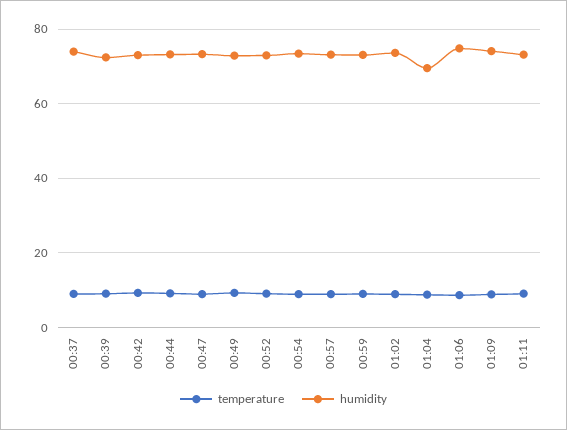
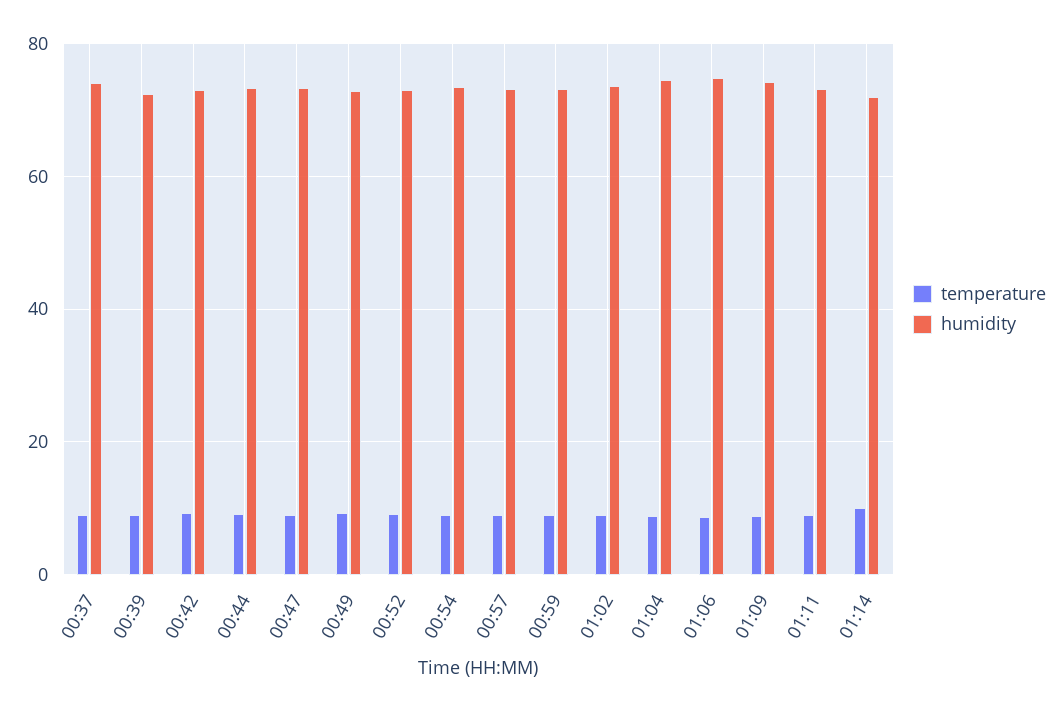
humidity, 01:04: 70 -> 74
temperature, 01:14: none -> 10
humidity, 01:14: none -> 72

